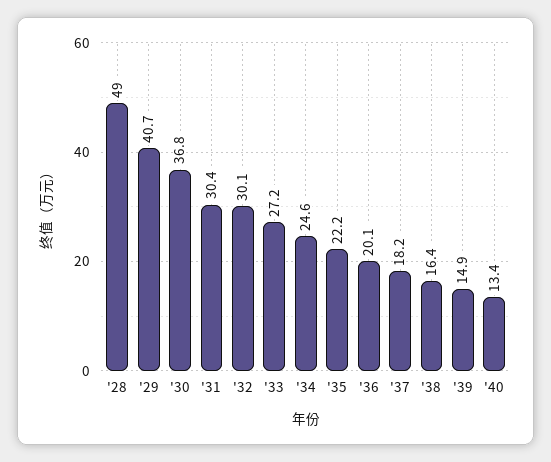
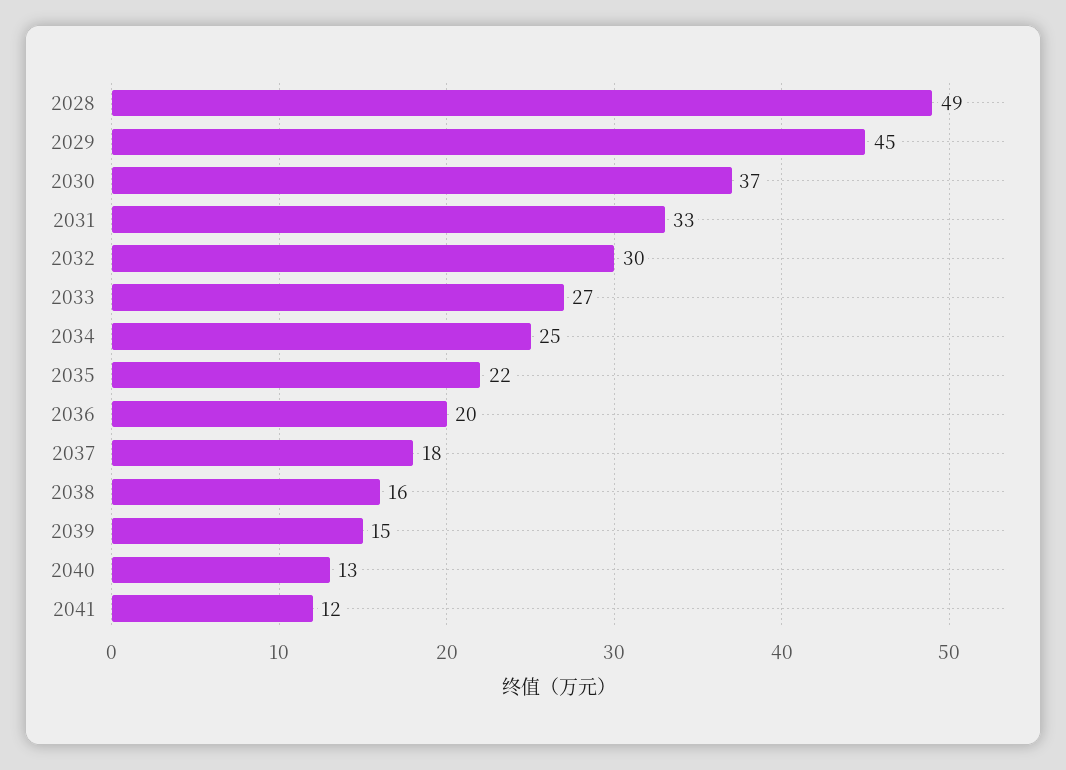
'29: 40.7 -> 45
'31: 30.4 -> 33
2041: none -> 12

